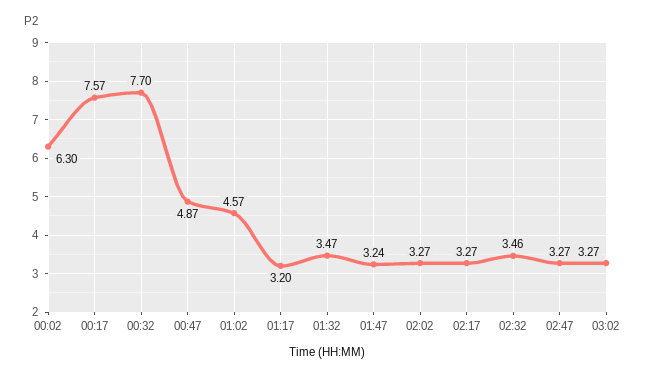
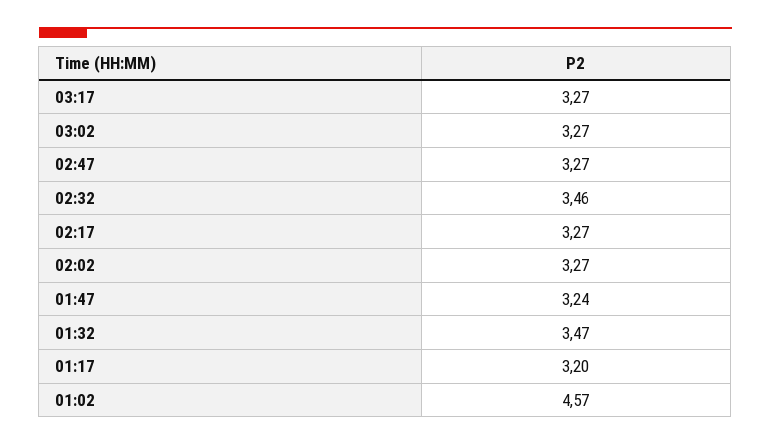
00:02: 6.3 -> none
00:17: 7.57 -> none
00:32: 7.7 -> none
00:47: 4.87 -> none
03:17: none -> 3.27

